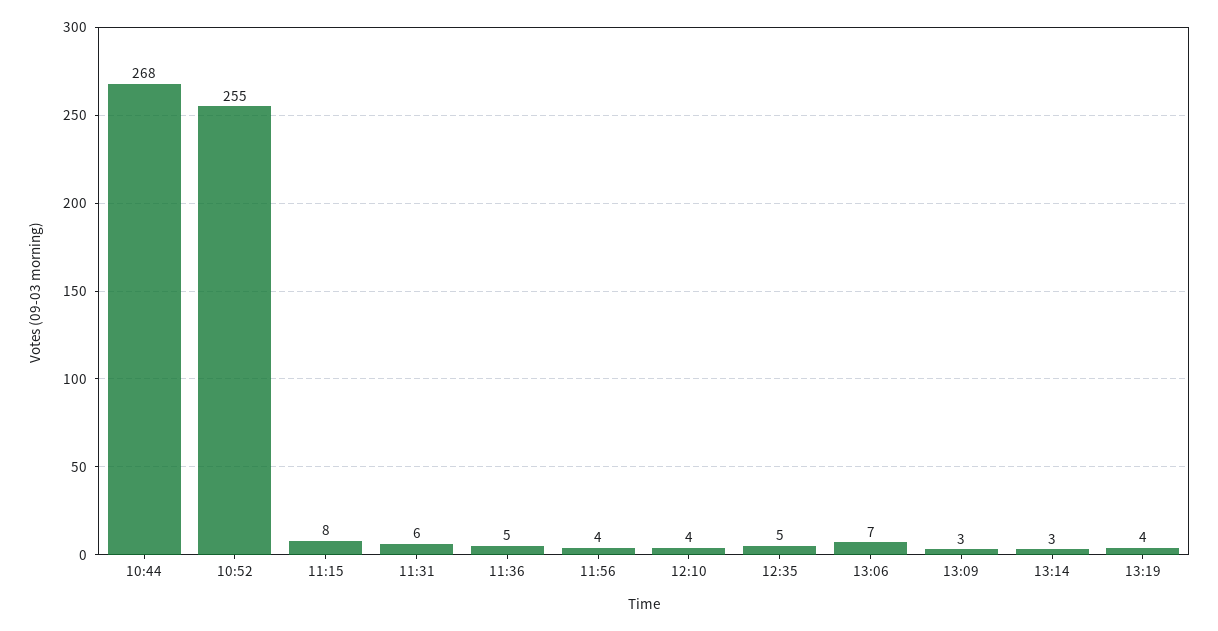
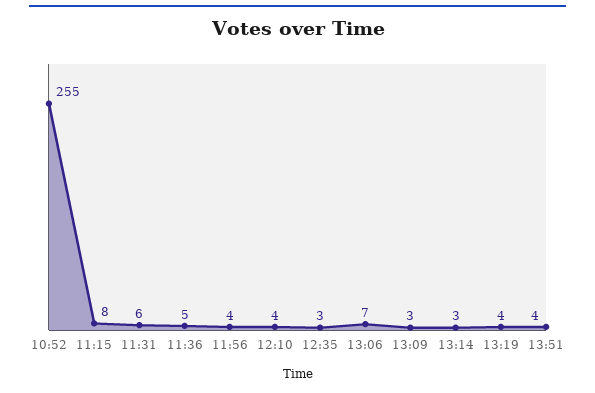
10:44: 268 -> none
12:35: 5 -> 3
13:51: none -> 4

